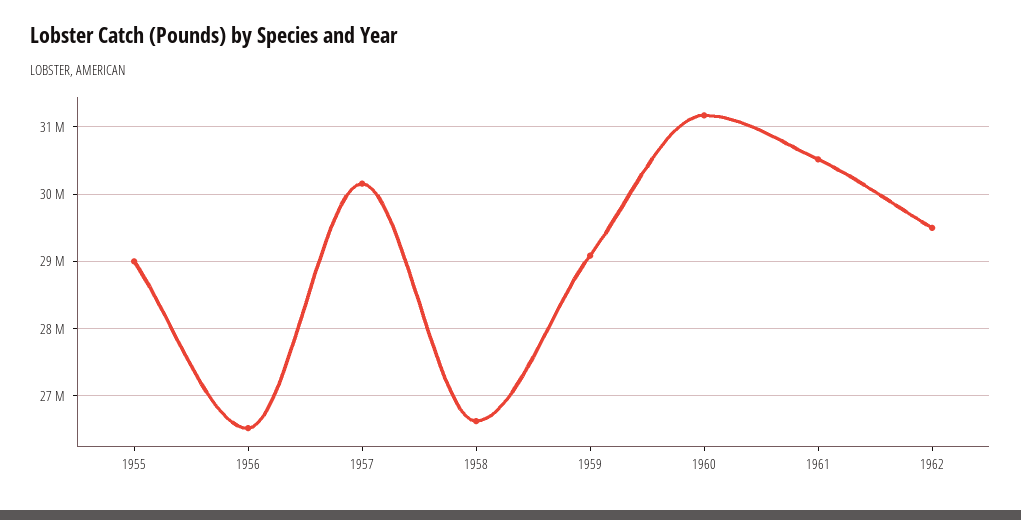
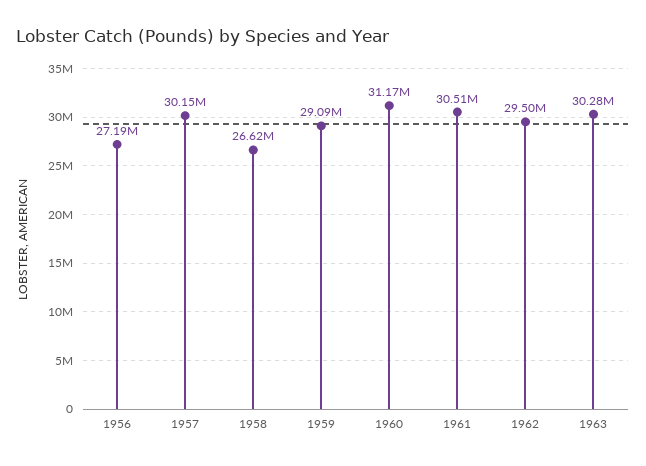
1955: 29000000 -> none
1956: 26500000 -> 27190000
1963: none -> 30280000

